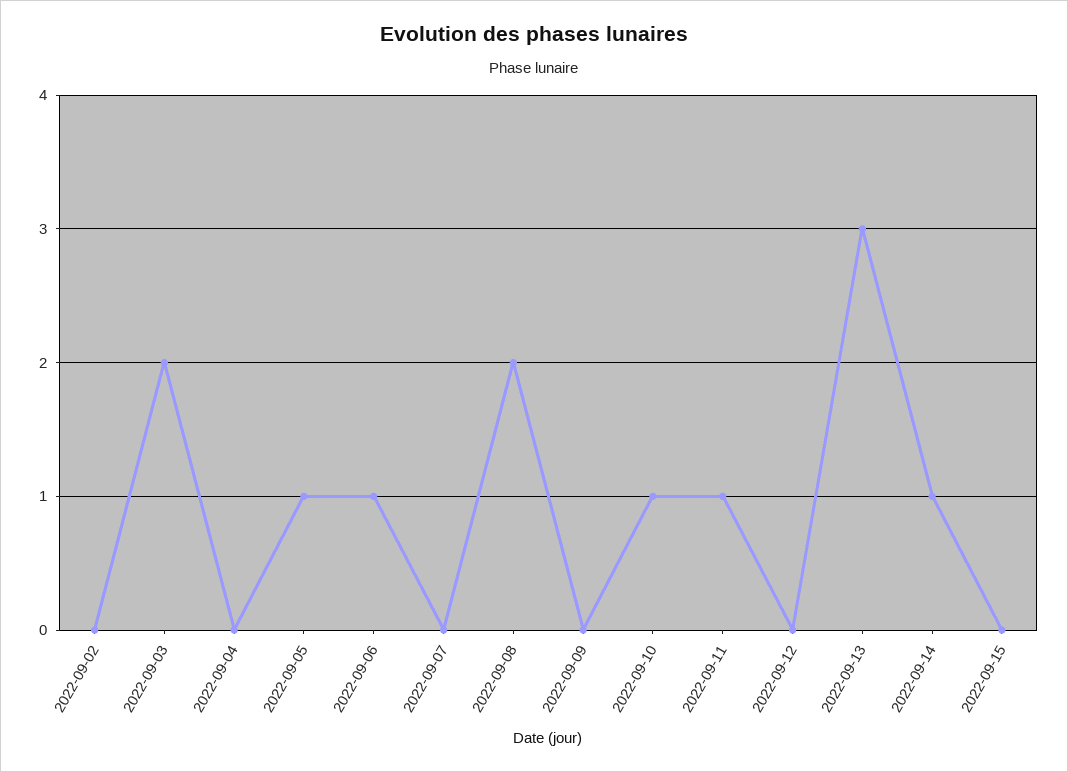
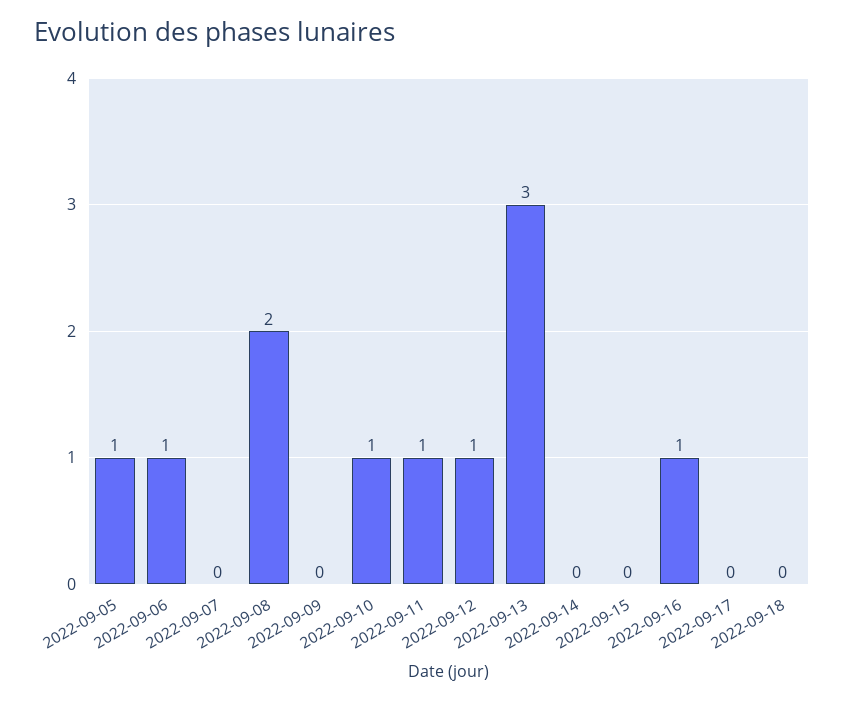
2022-09-02: 0 -> none
2022-09-03: 2 -> none
2022-09-04: 0 -> none
2022-09-12: 0 -> 1
2022-09-14: 1 -> 0
2022-09-16: none -> 1
2022-09-17: none -> 0
2022-09-18: none -> 0

